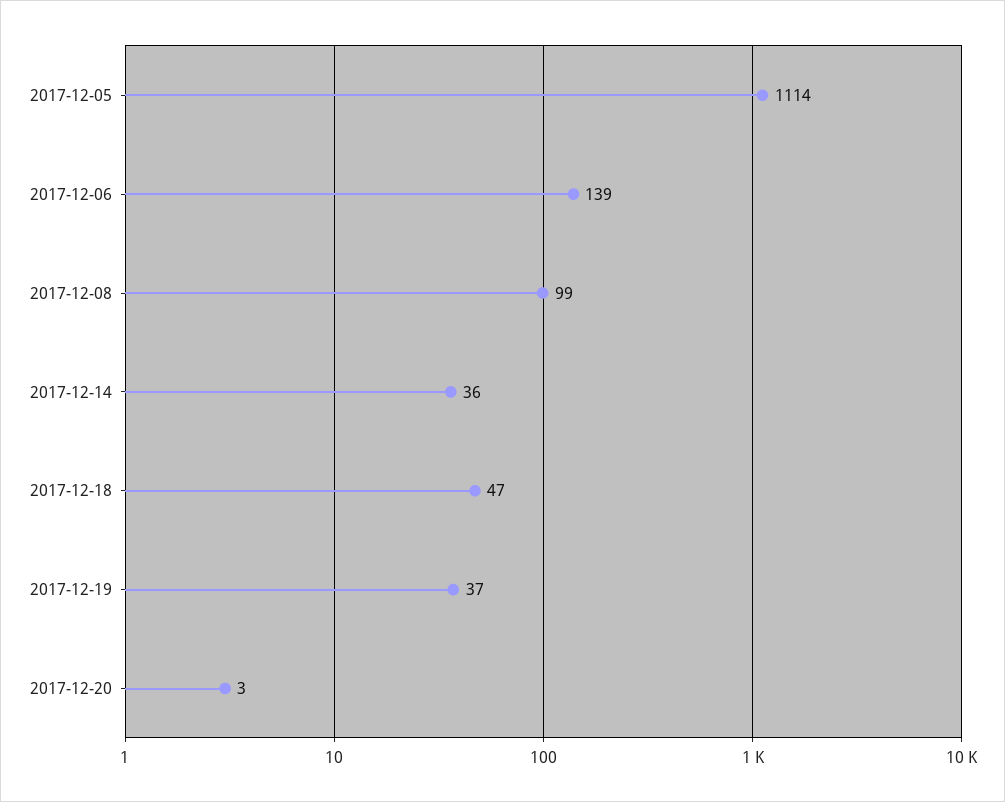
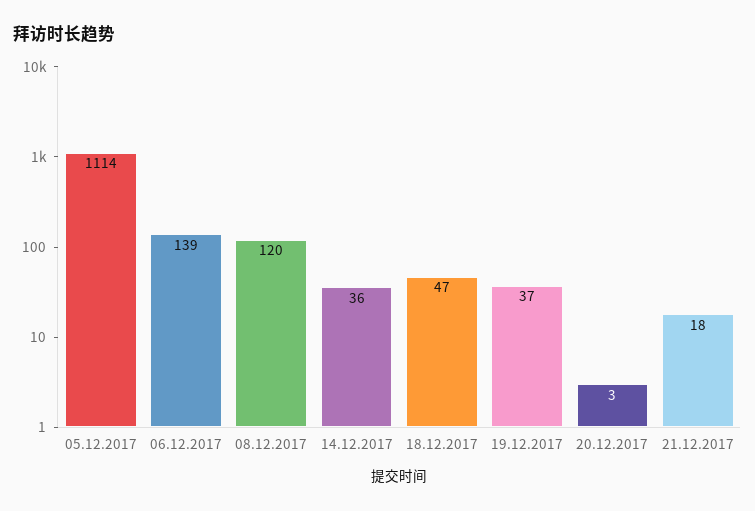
2017-12-08: 99 -> 120
21.12.2017: none -> 18

